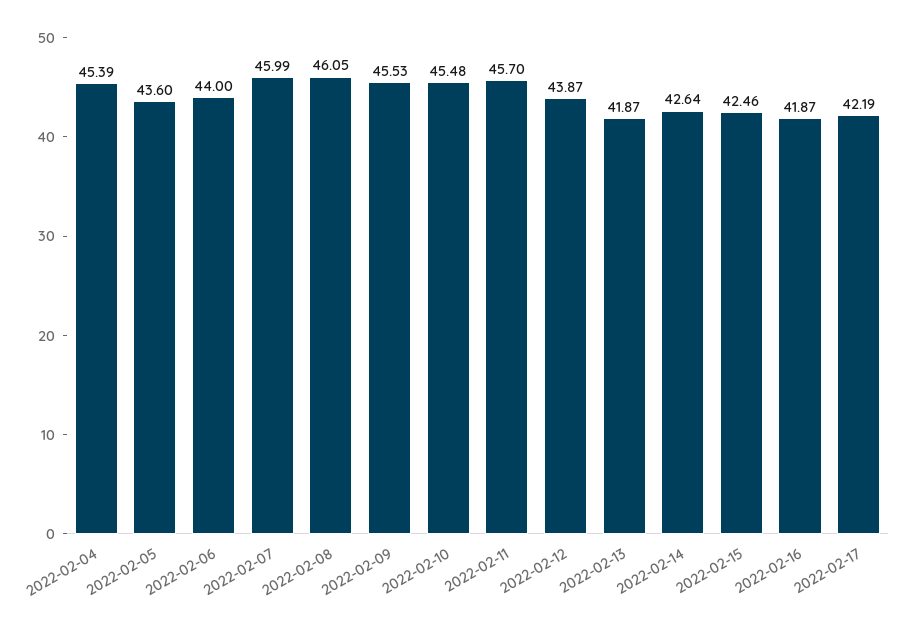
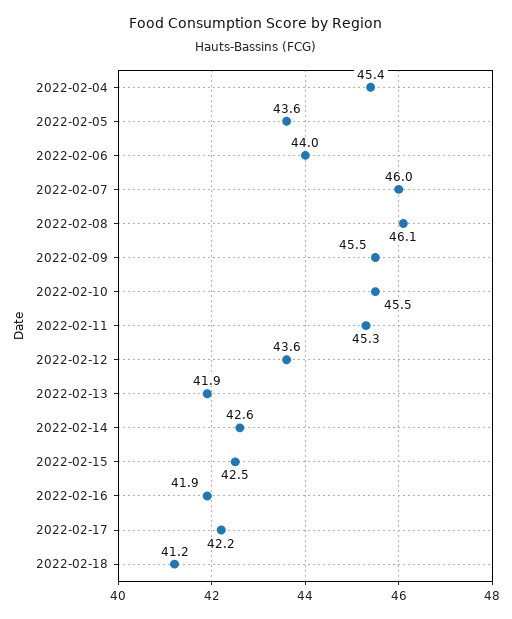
2022-02-11: 45.7 -> 45.3
2022-02-12: 43.87 -> 43.6
2022-02-18: none -> 41.2

